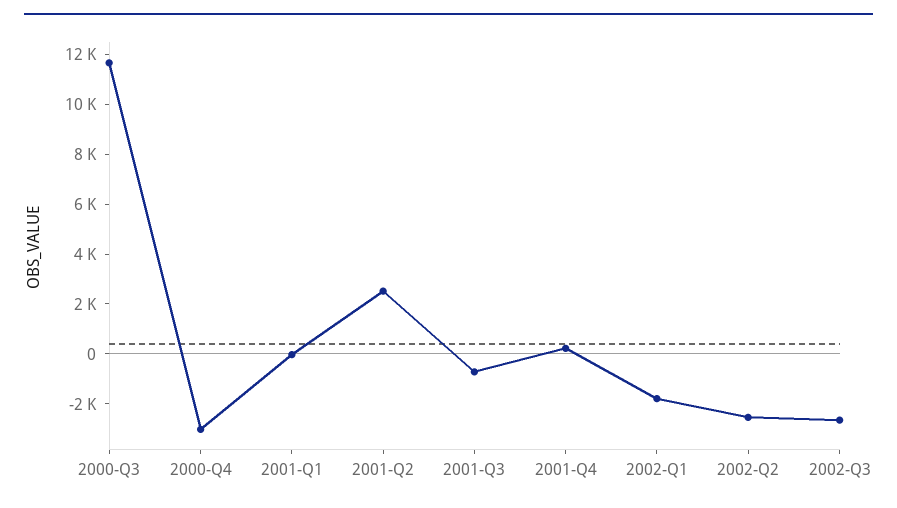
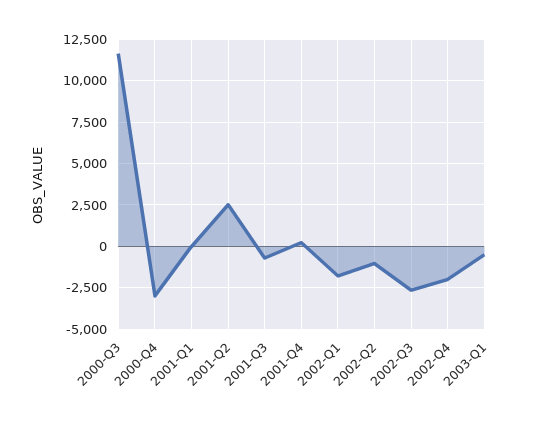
2002-Q2: -2500 -> -1000
2002-Q4: none -> -2000
2003-Q1: none -> -500

